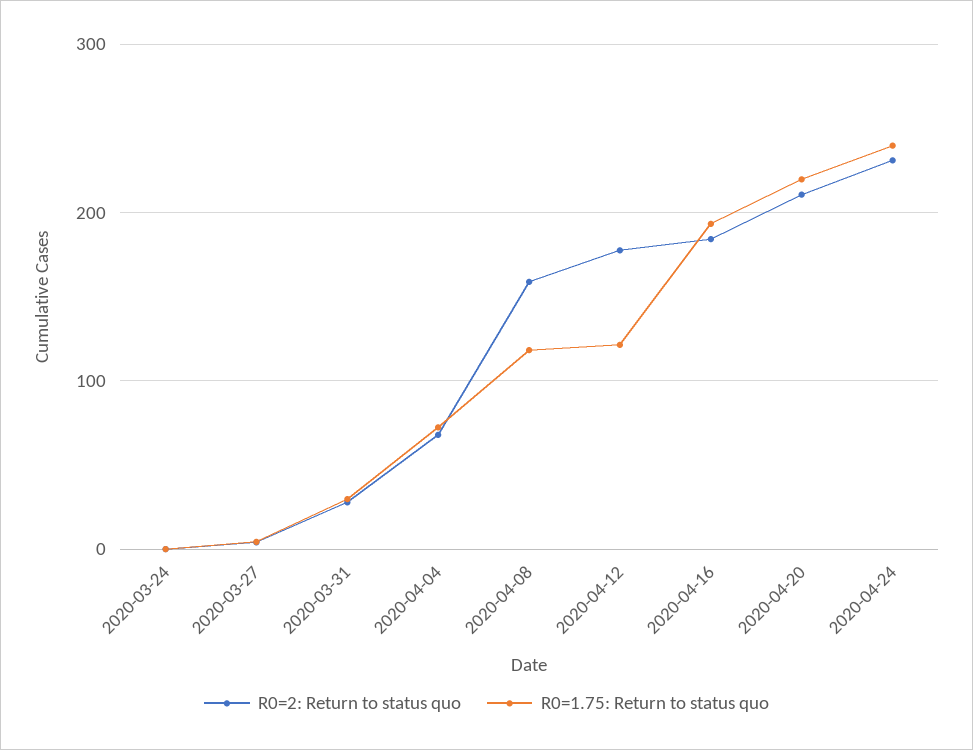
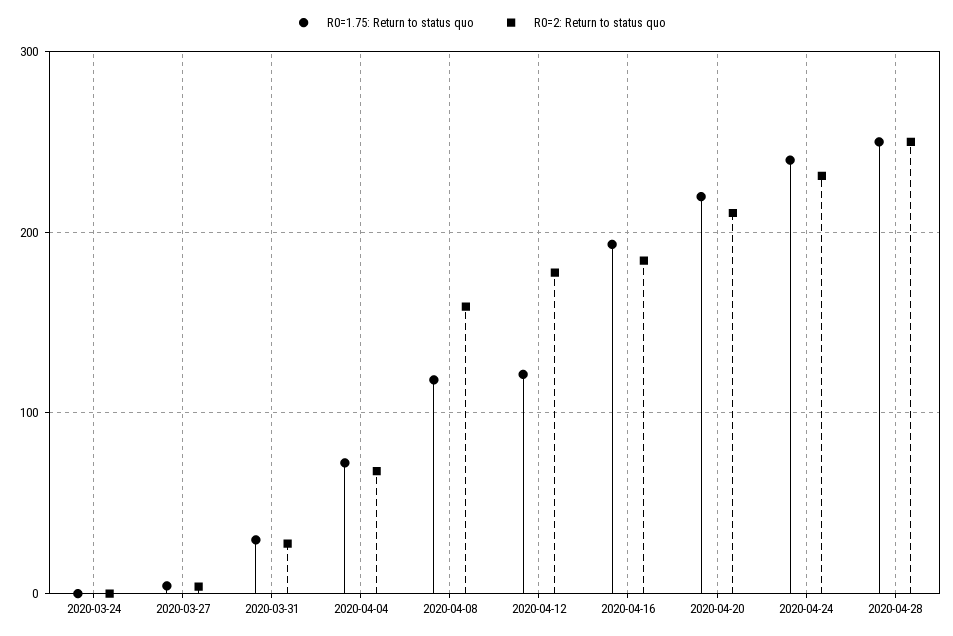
R0=1.75: Return to status quo, 2020-04-28: none -> 250
R0=2: Return to status quo, 2020-04-28: none -> 250

